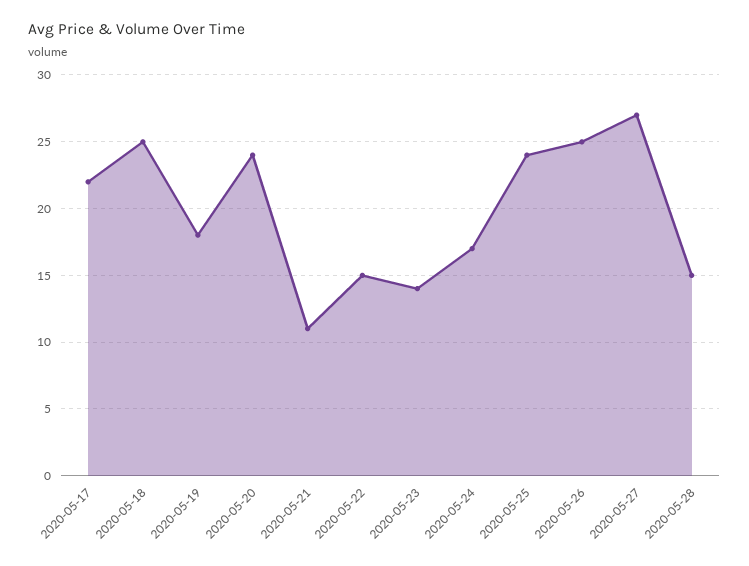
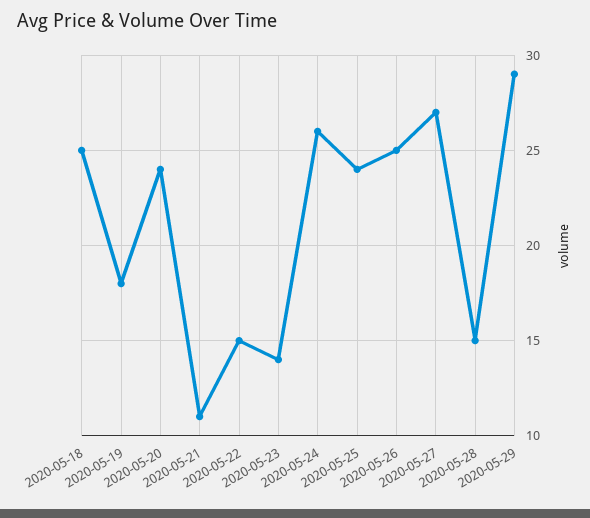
2020-05-17: 22 -> none
2020-05-24: 17 -> 26
2020-05-29: none -> 29

